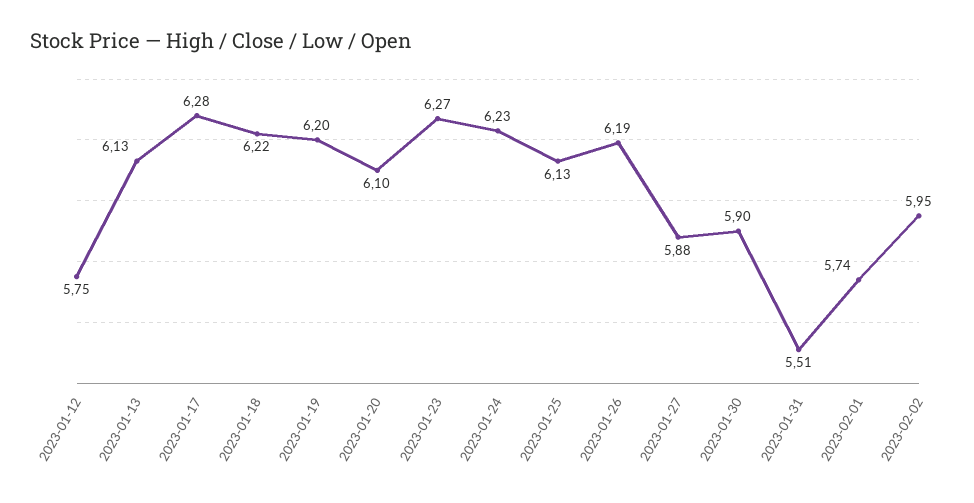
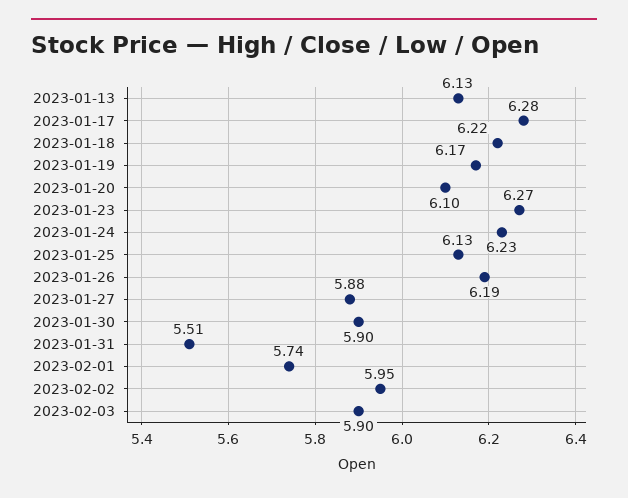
2023-01-12: 5.75 -> none
2023-01-19: 6.2 -> 6.17
2023-02-03: none -> 5.9

